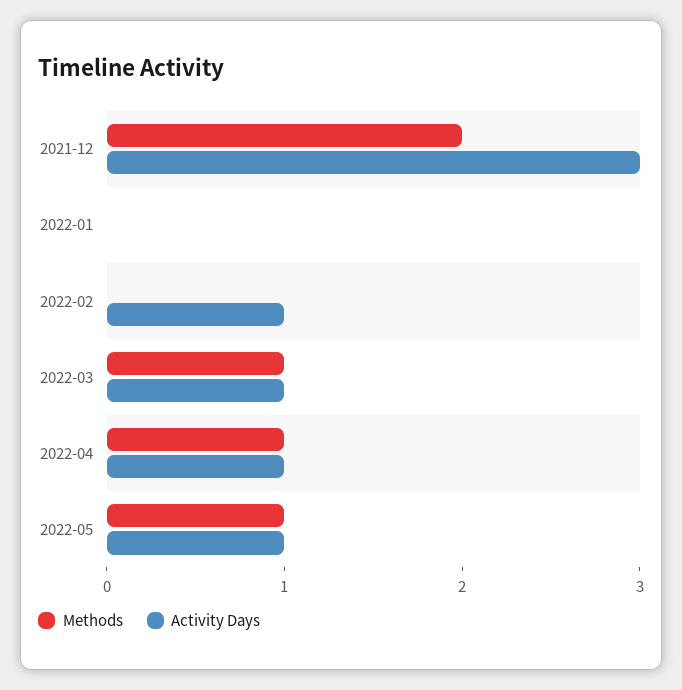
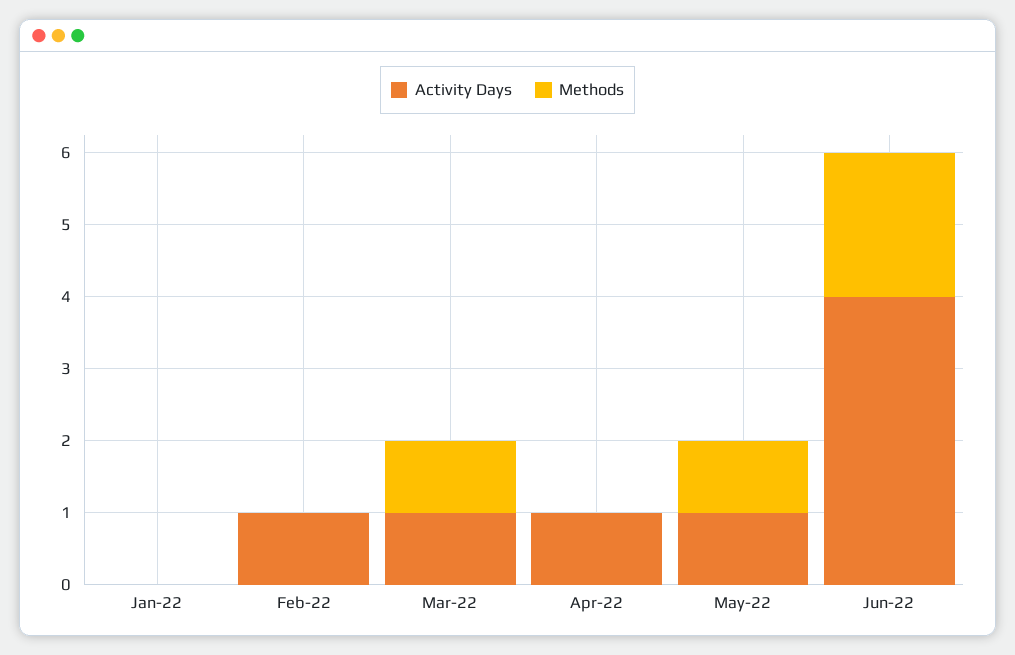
Methods, 2021-12: 2 -> none
Activity Days, 2021-12: 3 -> none
Methods, 2022-04: 1 -> 0
Activity Days, Jun-22: none -> 4
Methods, Jun-22: none -> 2

